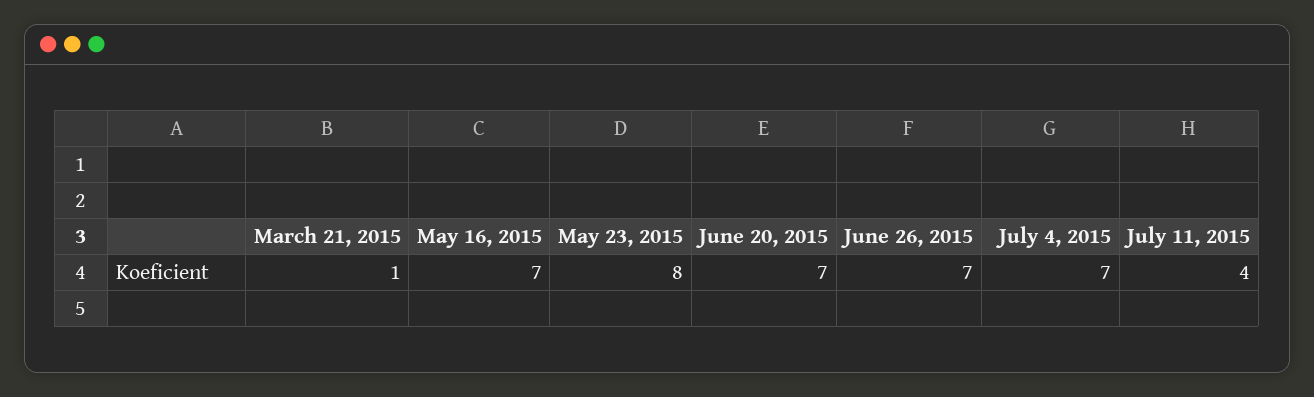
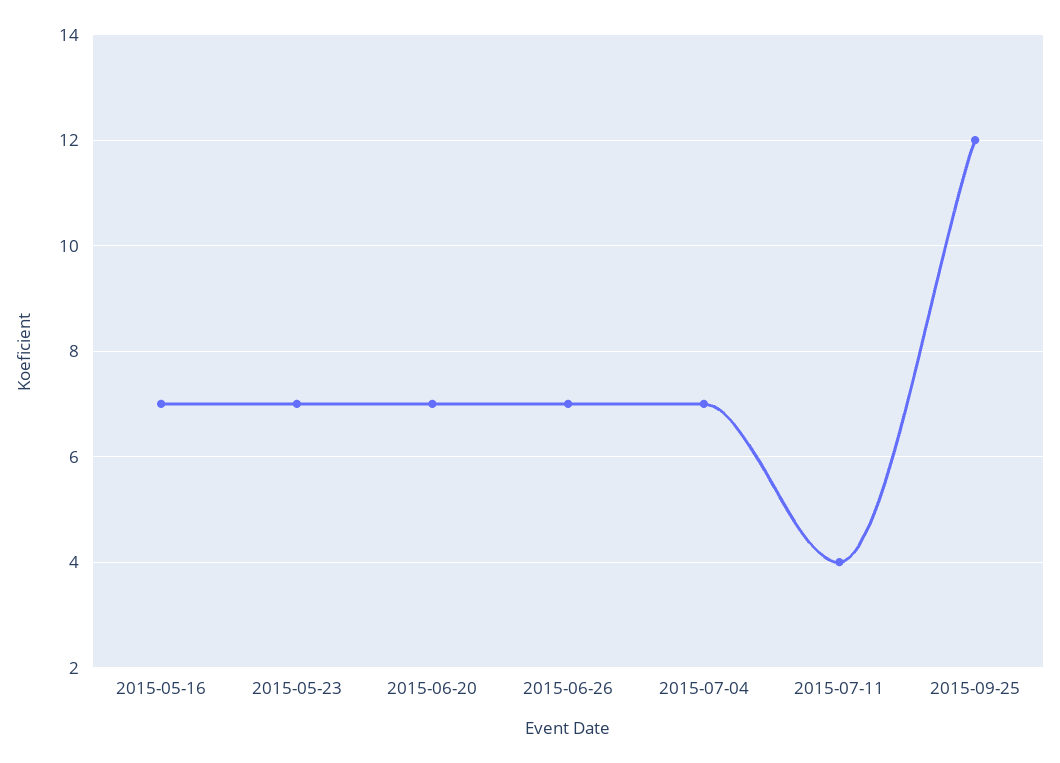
March 21, 2015: 1 -> none
May 23, 2015: 8 -> 7
2015-09-25: none -> 12

